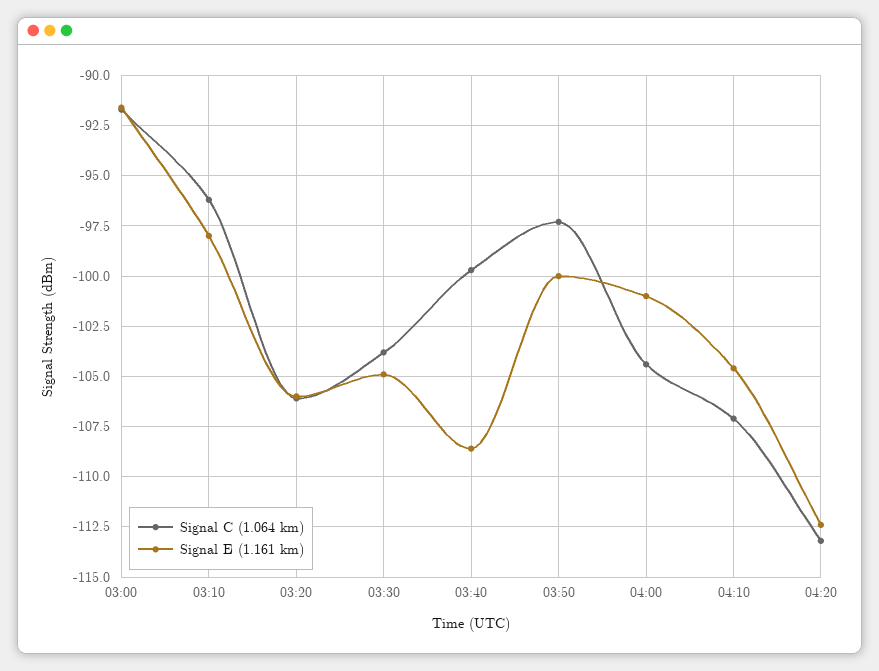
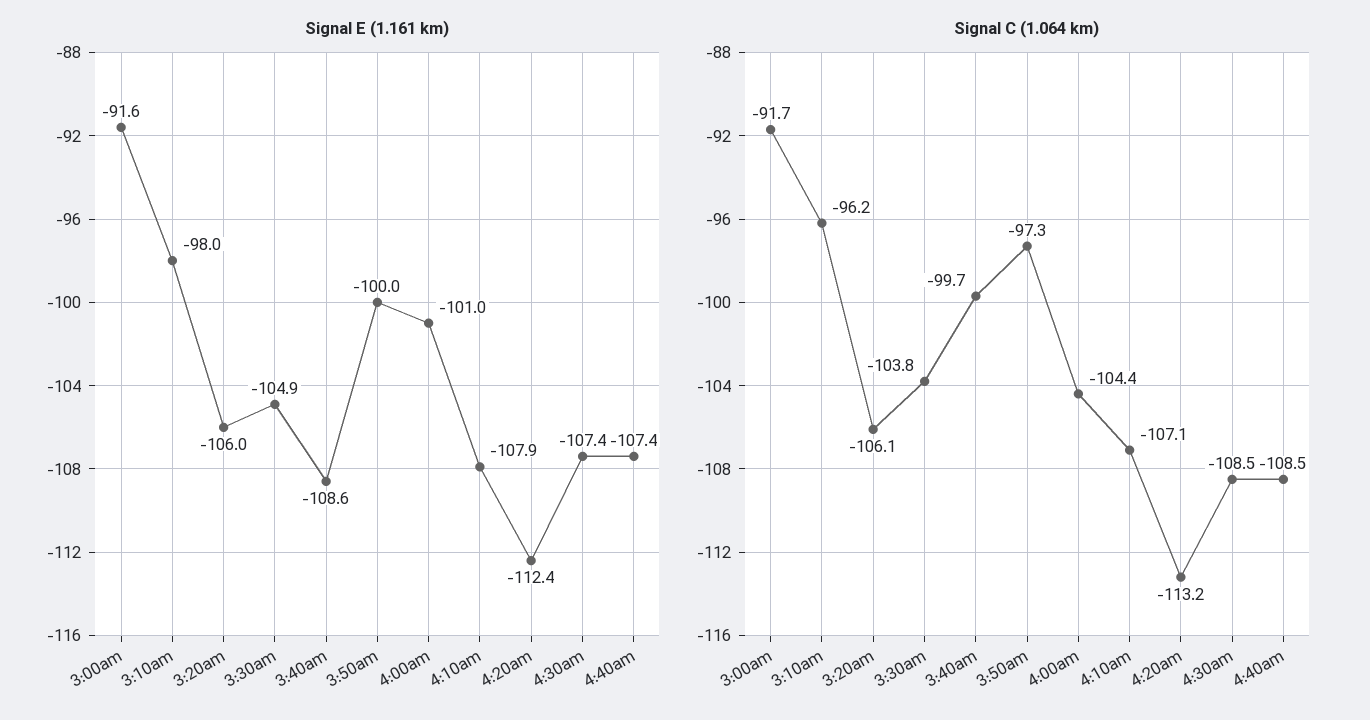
Signal E (1.161 km), 04:10: -104.5 -> -107.9
Signal E (1.161 km), 4:30am: none -> -107.4
Signal E (1.161 km), 4:40am: none -> -107.4
Signal C (1.064 km), 4:30am: none -> -108.5
Signal C (1.064 km), 4:40am: none -> -108.5

